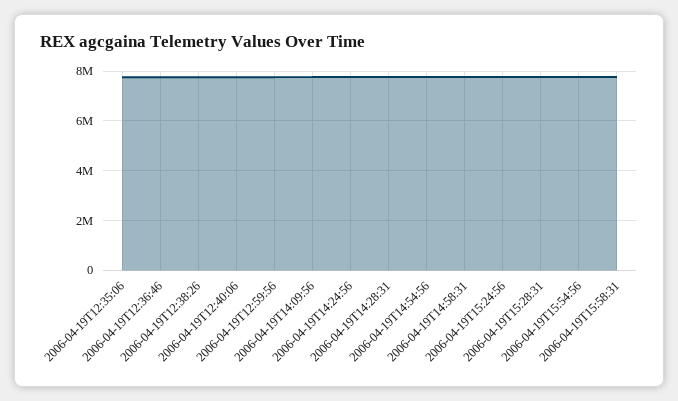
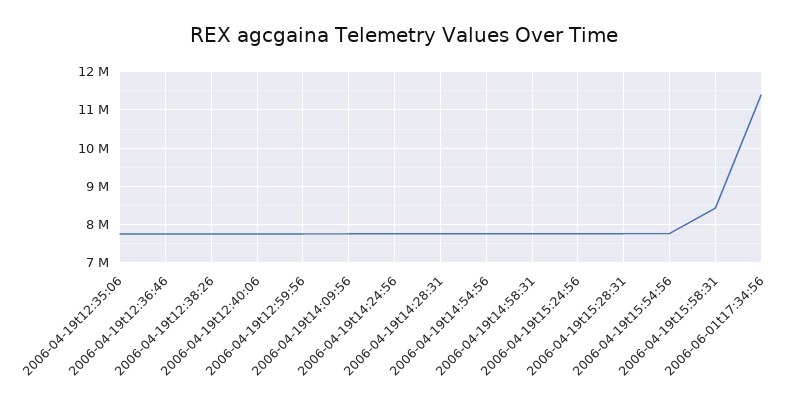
2006-04-19T15:58:31: 7750000 -> 8400000
2006-06-01t17:34:56: none -> 11400000

